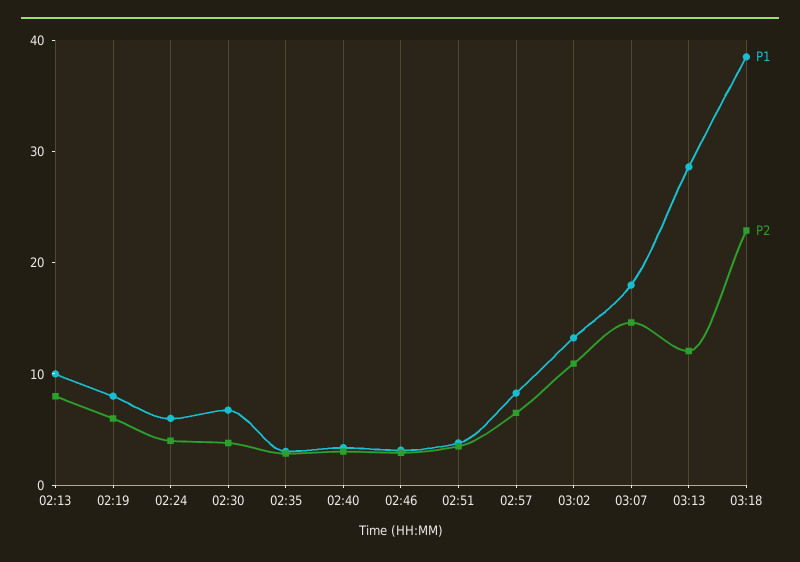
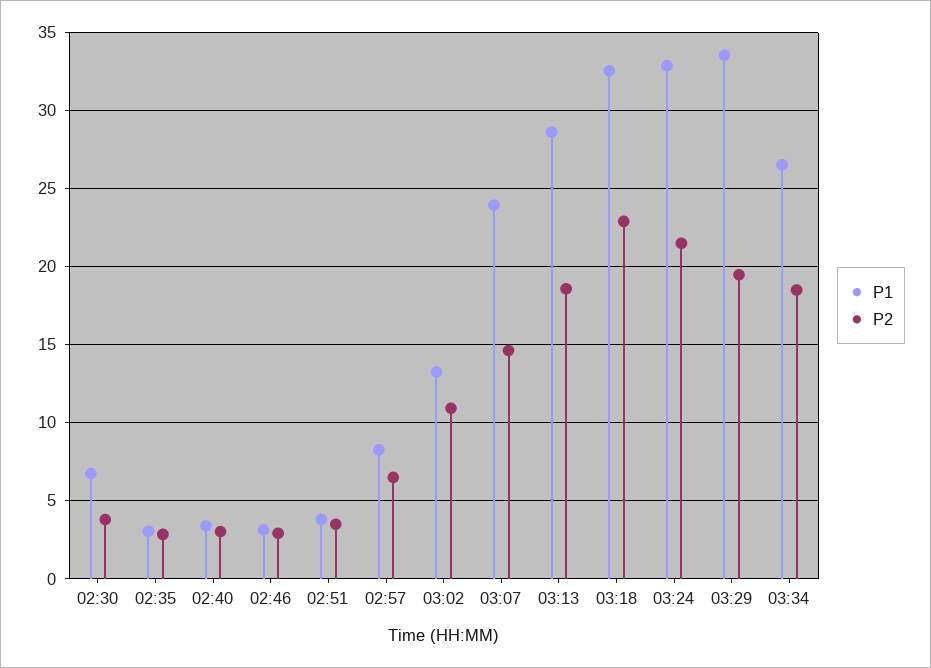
P1, 02:13: 10 -> none
P2, 02:13: 8 -> none
P1, 02:19: 8 -> none
P2, 02:19: 6 -> none
P1, 02:24: 6 -> none
P2, 02:24: 4 -> none
P1, 03:07: 18 -> 24
P2, 03:13: 12 -> 18.5
P1, 03:18: 38 -> 32.5
P1, 03:24: none -> 33
P2, 03:24: none -> 21.5
P1, 03:29: none -> 33.5
P2, 03:29: none -> 19.5
P1, 03:34: none -> 26.5
P2, 03:34: none -> 18.5

